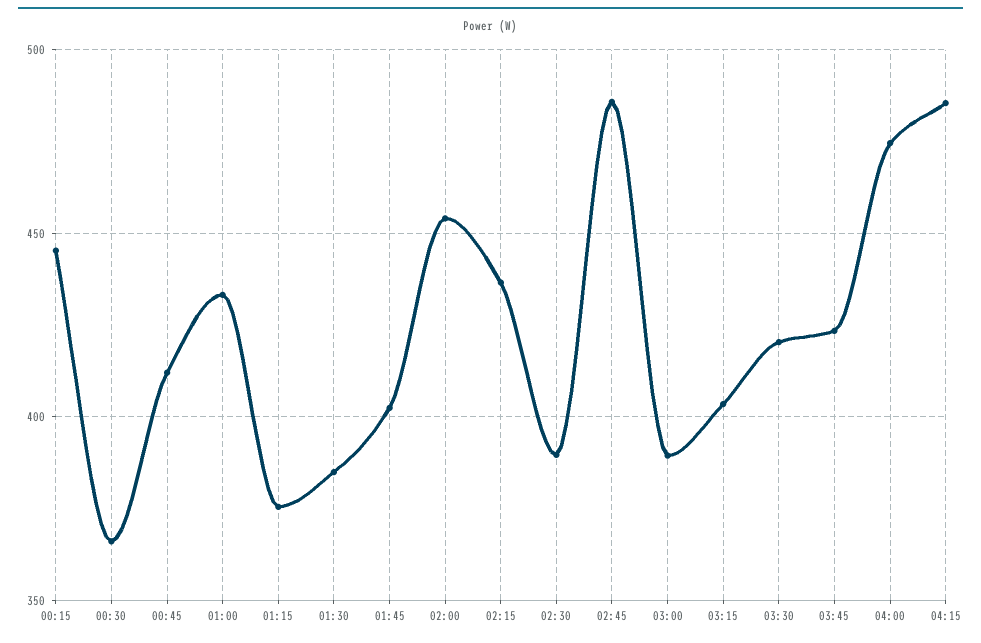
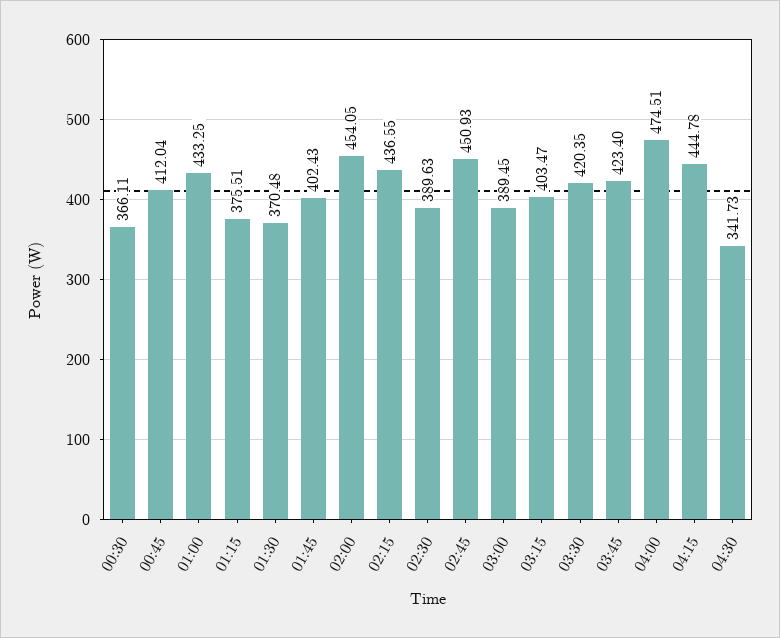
00:15: 445 -> none
01:30: 385 -> 370.48
02:45: 485 -> 450.93
04:15: 485 -> 444.78
04:30: none -> 341.73

